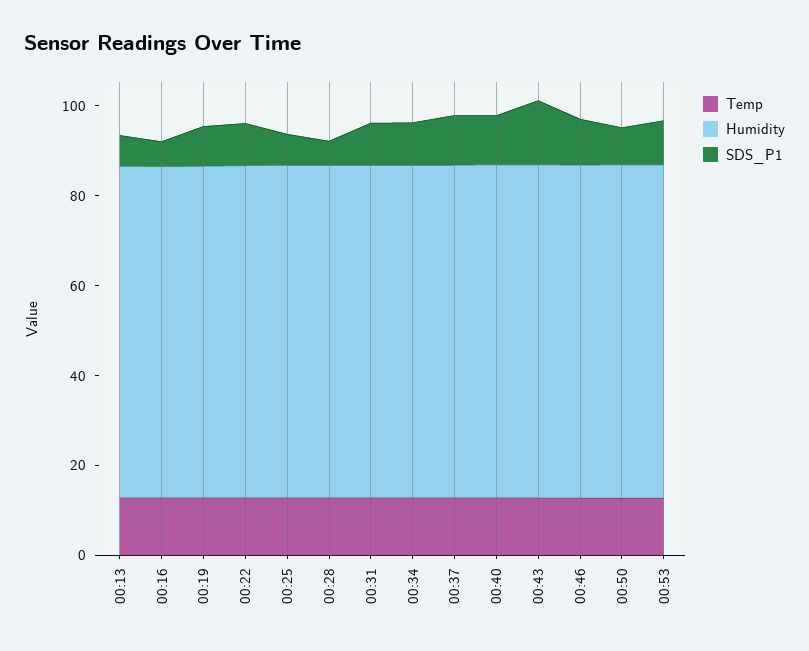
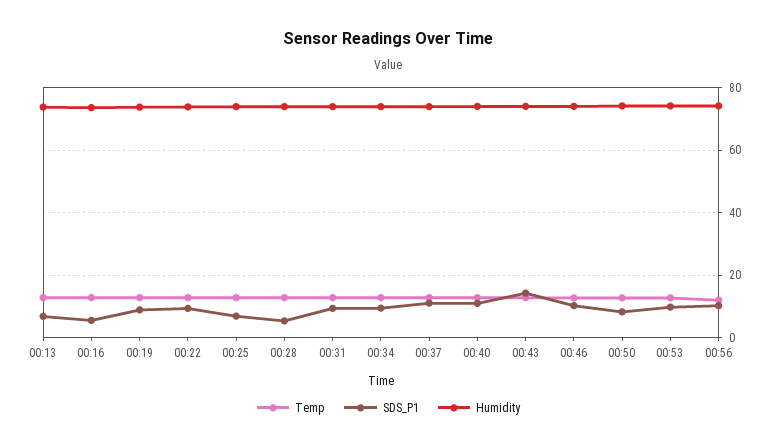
Temp, 00:56: none -> 12
SDS_P1, 00:56: none -> 10
Humidity, 00:56: none -> 74

